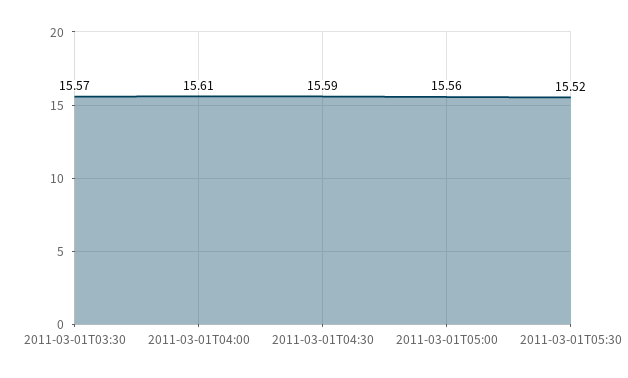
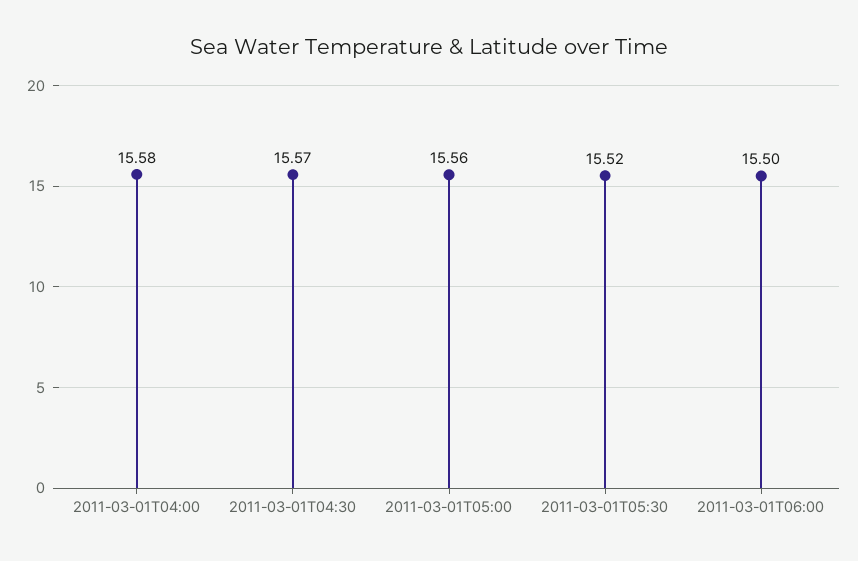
2011-03-01T03:30: 15.57 -> none
2011-03-01T04:00: 15.61 -> 15.58
2011-03-01T04:30: 15.59 -> 15.57
2011-03-01T06:00: none -> 15.5

